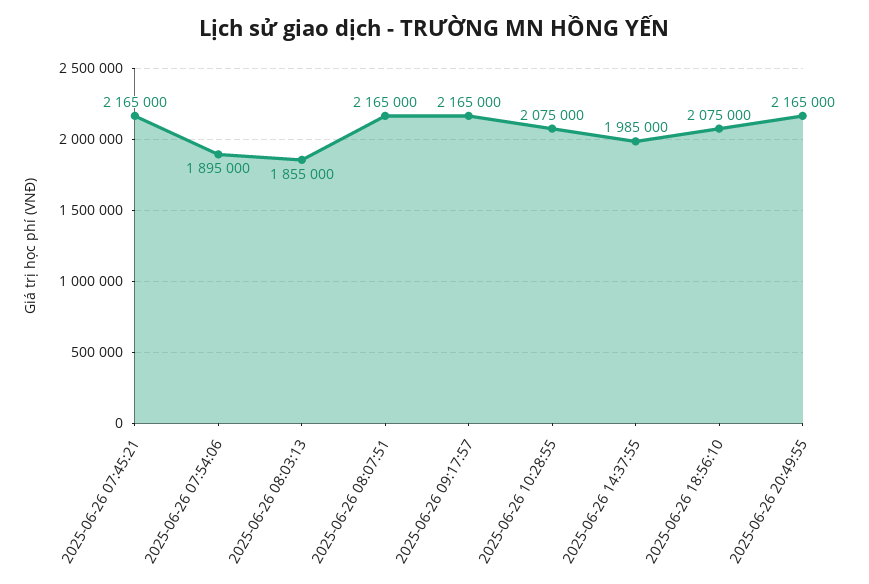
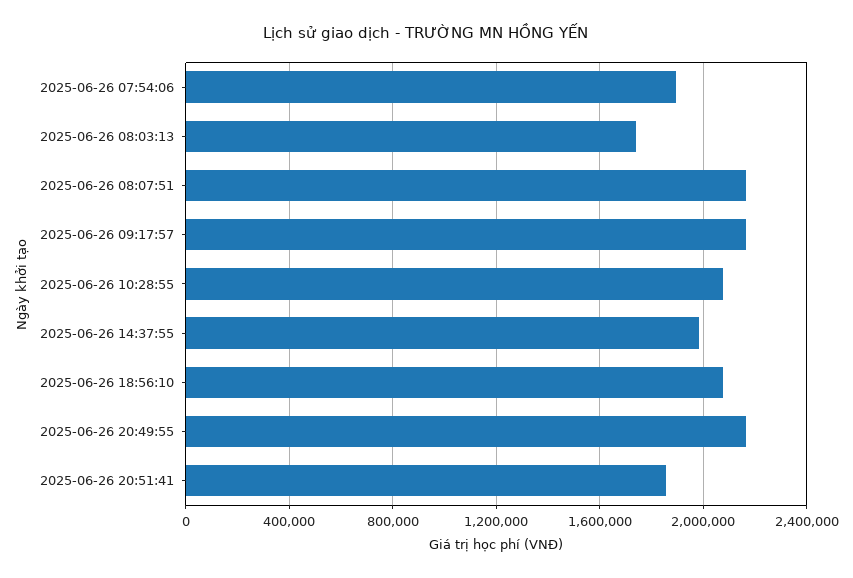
2025-06-26 07:45:21: 2165000 -> none
2025-06-26 08:03:13: 1855000 -> 1750000
2025-06-26 20:51:41: none -> 1850000

